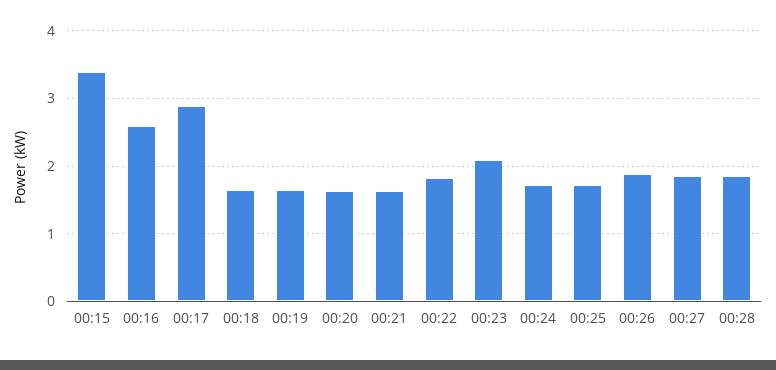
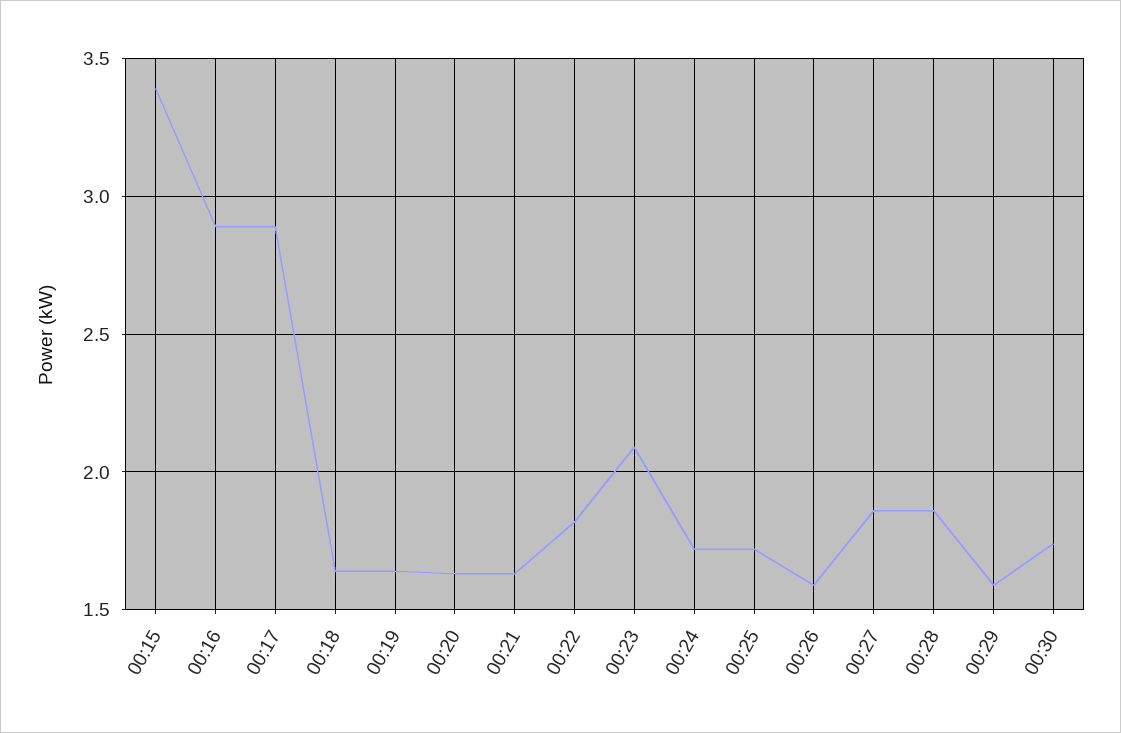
00:16: 2.6 -> 2.9
00:26: 1.9 -> 1.6
00:29: none -> 1.6
00:30: none -> 1.75

